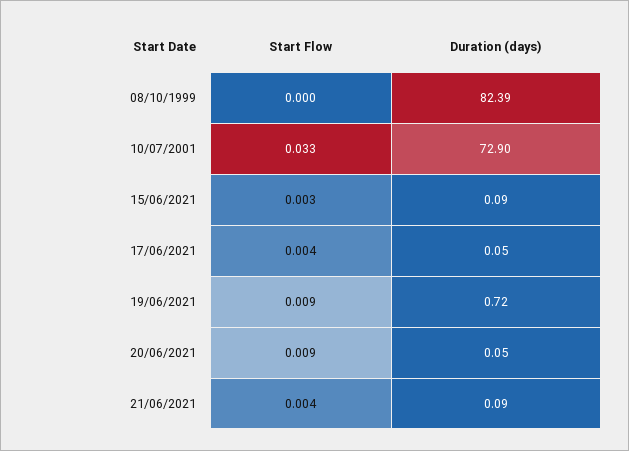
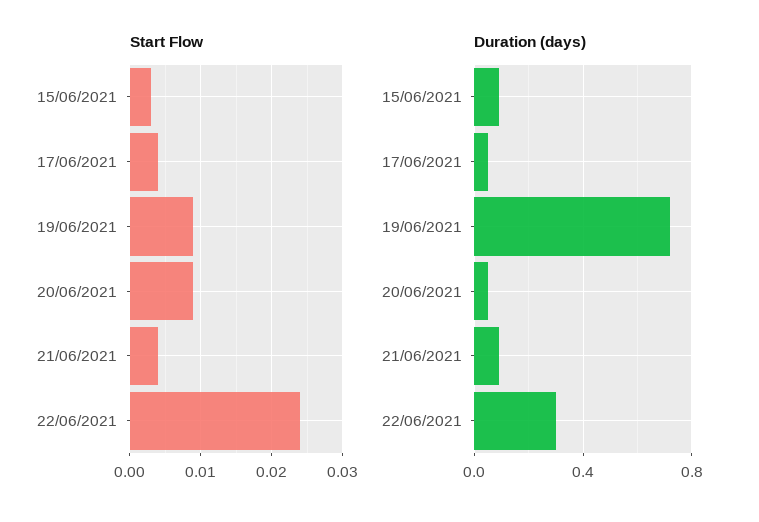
Start Flow, 08/10/1999: 0 -> none
Duration (days), 08/10/1999: 82.39 -> none
Start Flow, 10/07/2001: 0.033 -> none
Duration (days), 10/07/2001: 72.9 -> none
Start Flow, 22/06/2021: none -> 0.024
Duration (days), 22/06/2021: none -> 0.3

